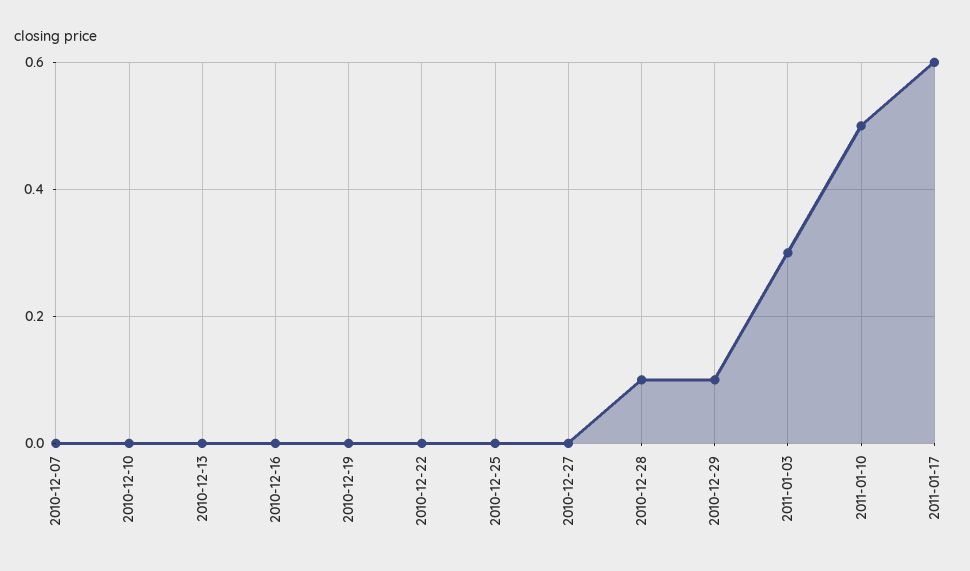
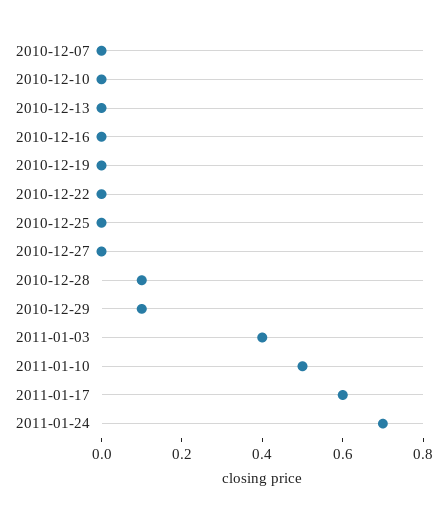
2011-01-03: 0.3 -> 0.4
2011-01-24: none -> 0.7

